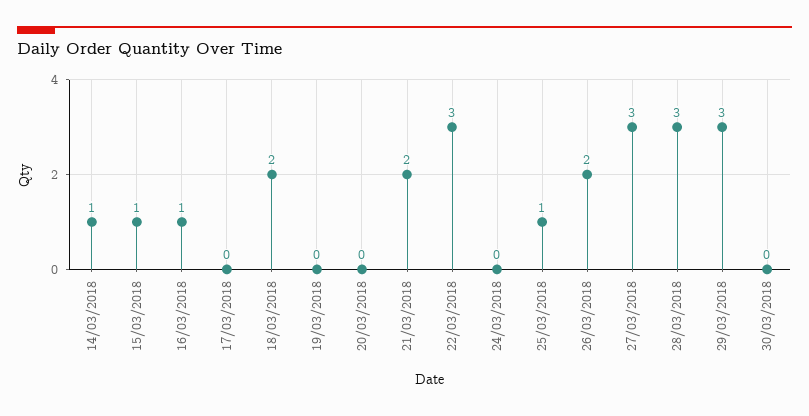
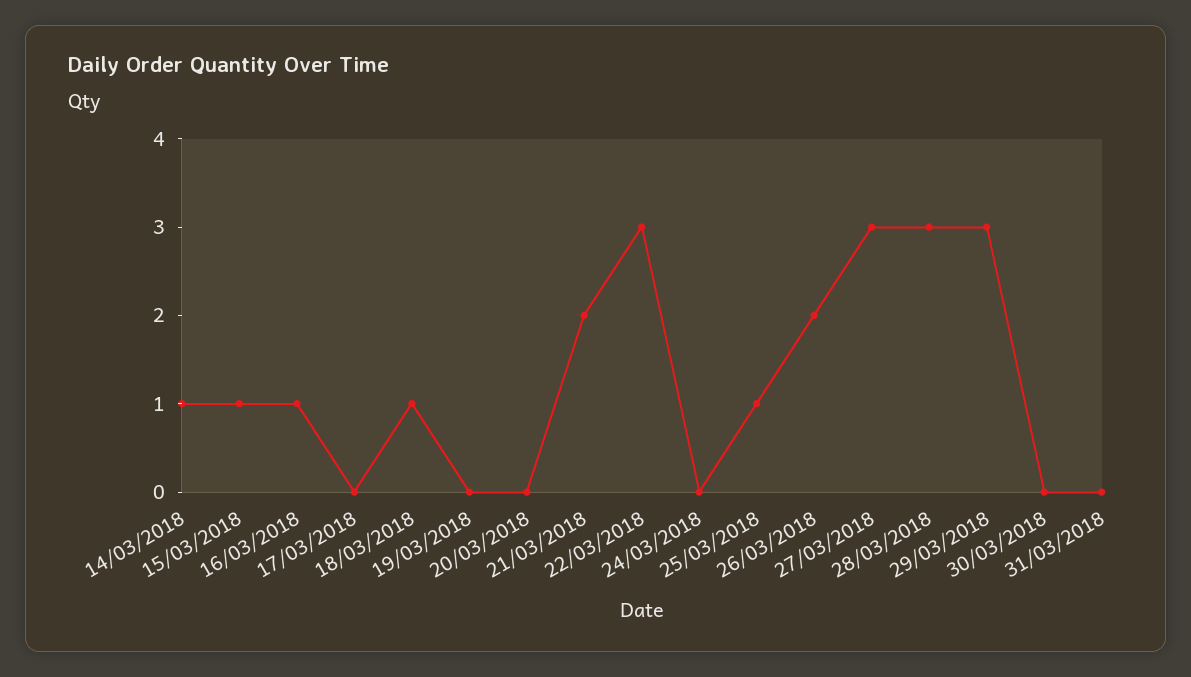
18/03/2018: 2 -> 1
31/03/2018: none -> 0

